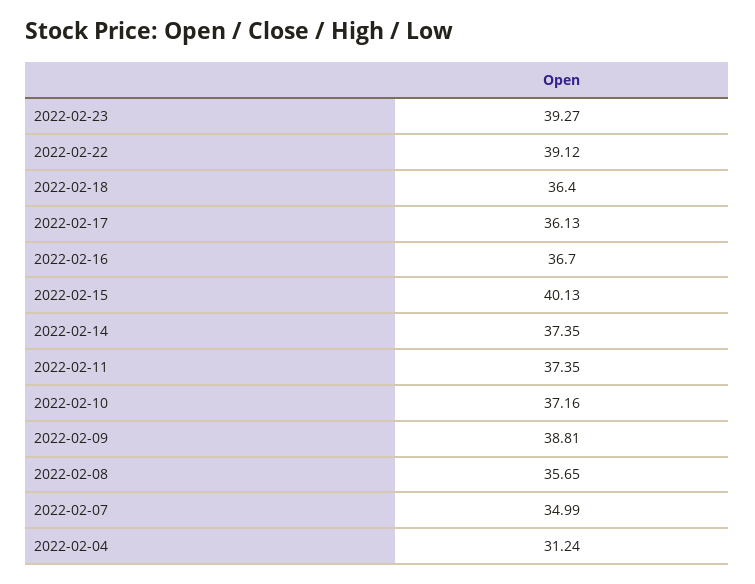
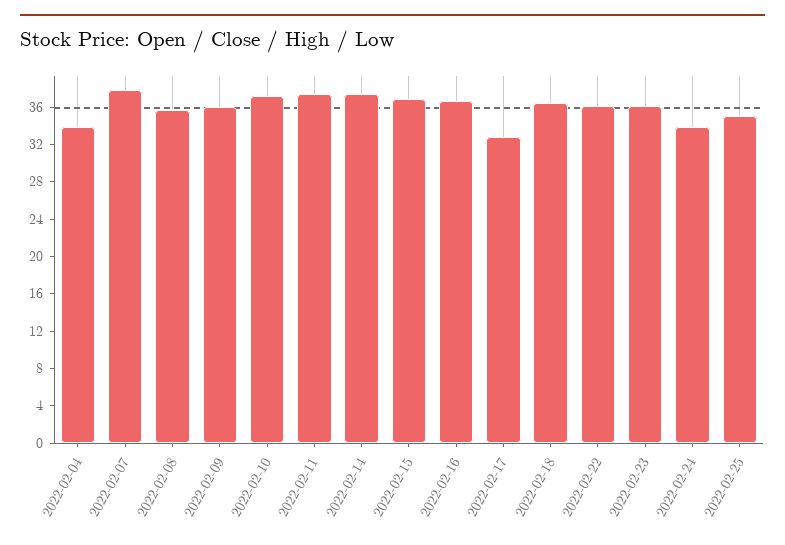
2022-02-23: 39.27 -> 36
2022-02-22: 39.12 -> 36
2022-02-17: 36.13 -> 33
2022-02-15: 40.13 -> 37
2022-02-09: 38.81 -> 36
2022-02-07: 34.99 -> 38
2022-02-04: 31.24 -> 34
2022-02-24: none -> 34
2022-02-25: none -> 35

